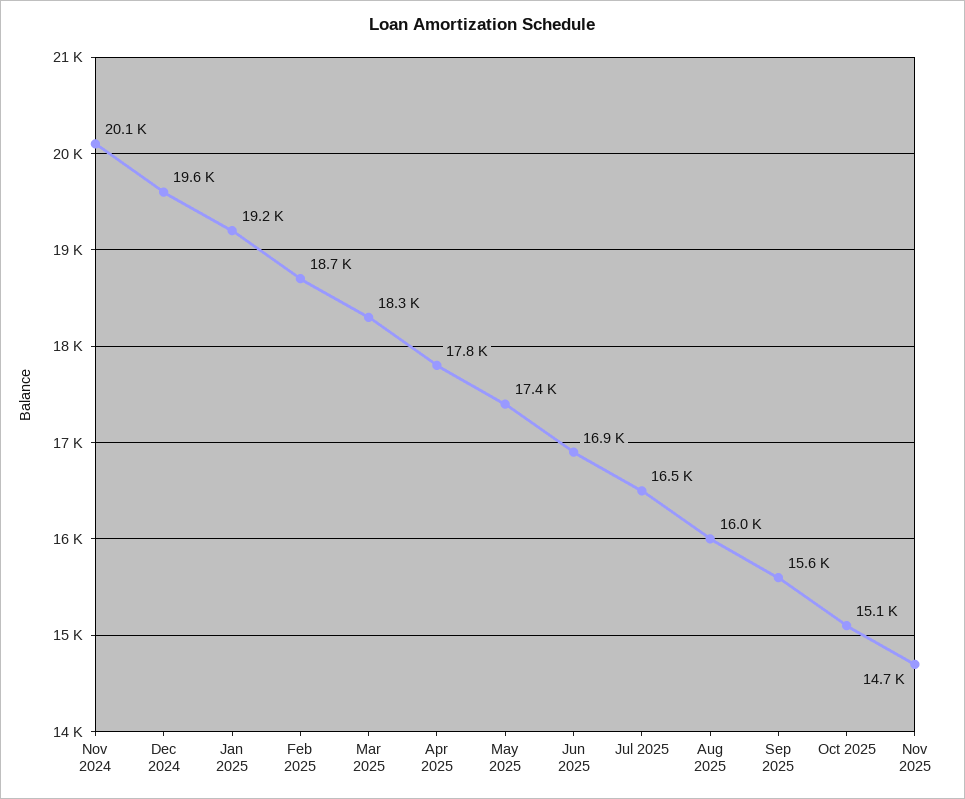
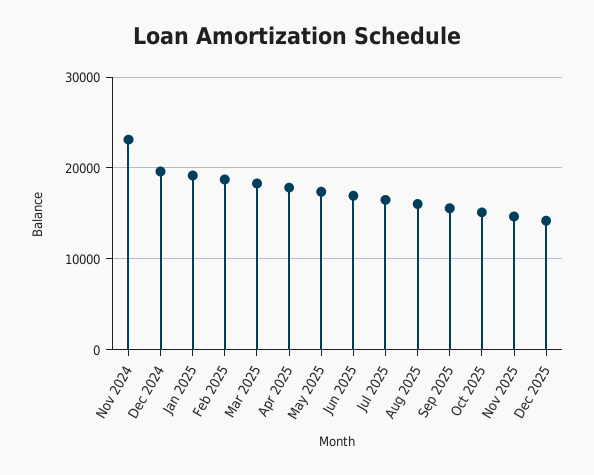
Nov 2024: 20100 -> 23000
Dec 2025: none -> 14000

